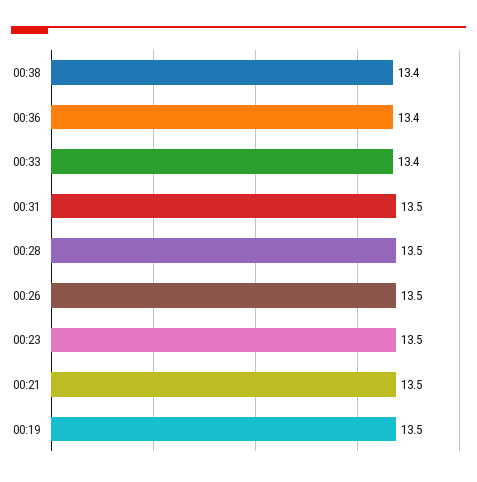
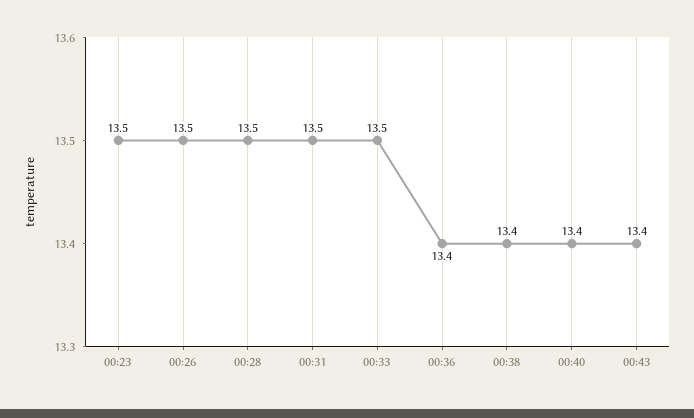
00:33: 13.4 -> 13.5
00:21: 13.5 -> none
00:19: 13.5 -> none
00:40: none -> 13.4
00:43: none -> 13.4

